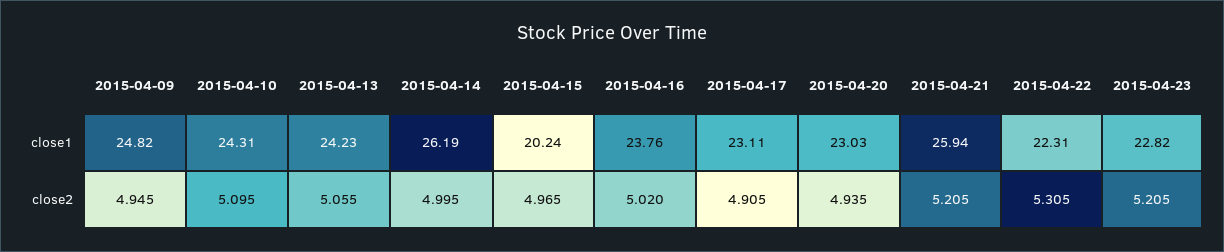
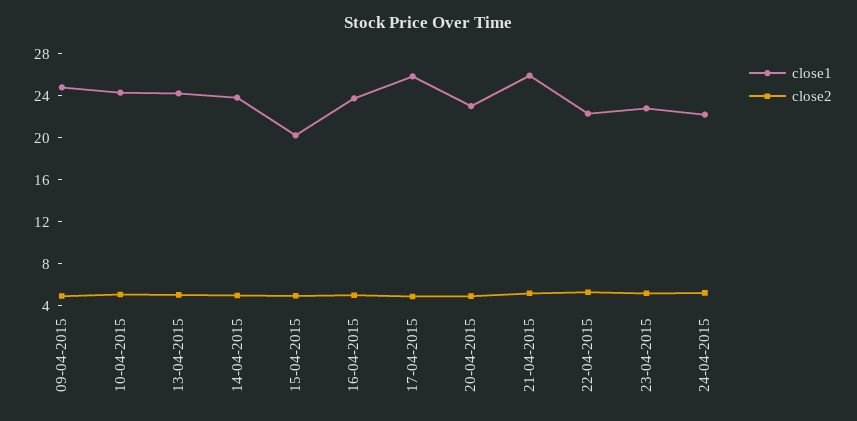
close1, 2015-04-14: 26.19 -> 24
close1, 2015-04-17: 23.11 -> 26
close1, 24-04-2015: none -> 22
close2, 24-04-2015: none -> 5

